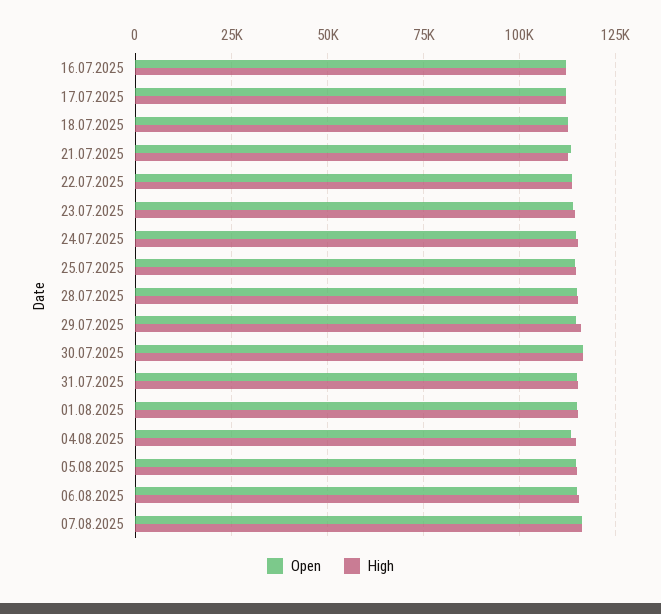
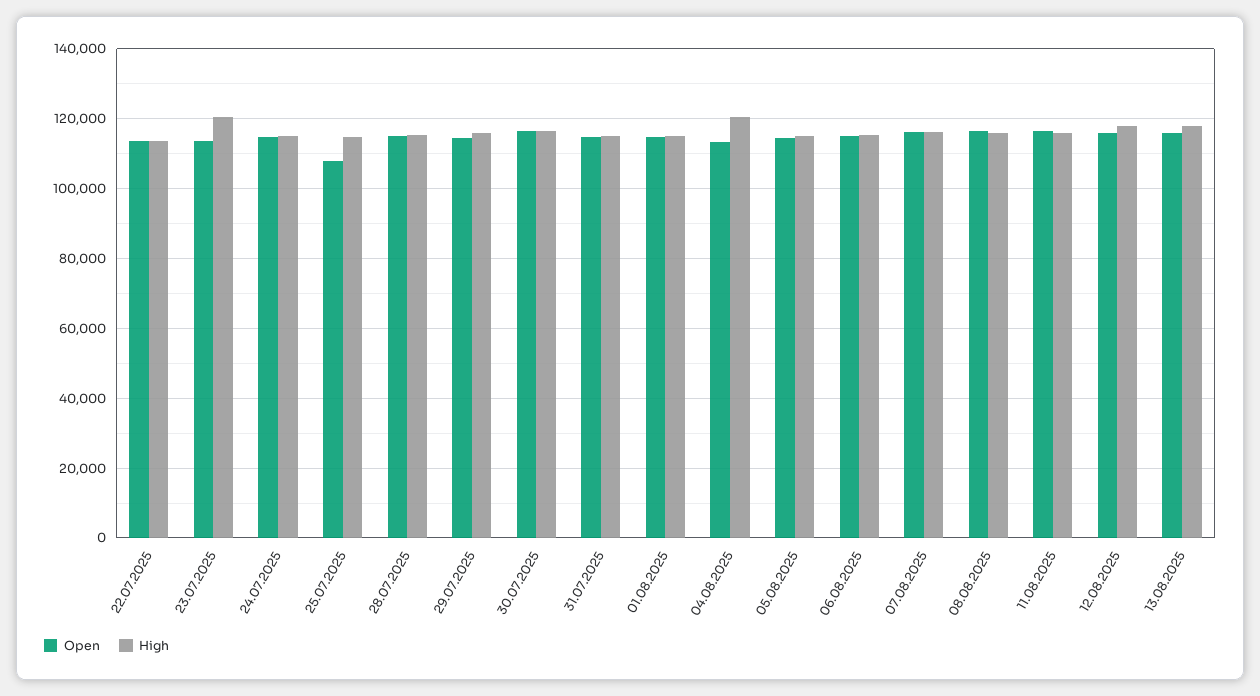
Open, 16.07.2025: 112500 -> none
High, 16.07.2025: 112500 -> none
Open, 17.07.2025: 112500 -> none
High, 17.07.2025: 112500 -> none
Open, 18.07.2025: 112500 -> none
High, 18.07.2025: 112500 -> none
Open, 21.07.2025: 112500 -> none
High, 21.07.2025: 112500 -> none
High, 23.07.2025: 115000 -> 120000
Open, 25.07.2025: 115000 -> 108000
High, 04.08.2025: 115000 -> 120000
Open, 08.08.2025: none -> 116000
High, 08.08.2025: none -> 116000
Open, 11.08.2025: none -> 116000
High, 11.08.2025: none -> 116000
Open, 12.08.2025: none -> 116000
High, 12.08.2025: none -> 118000
Open, 13.08.2025: none -> 116000
High, 13.08.2025: none -> 118000

